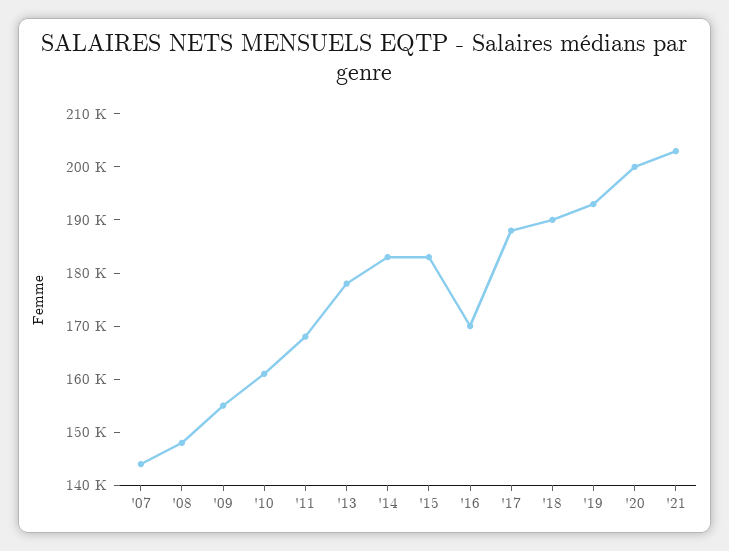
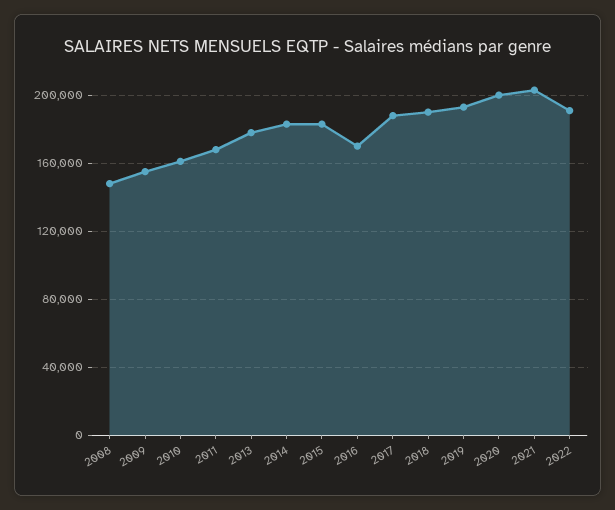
'07: 144000 -> none
2022: none -> 190000

